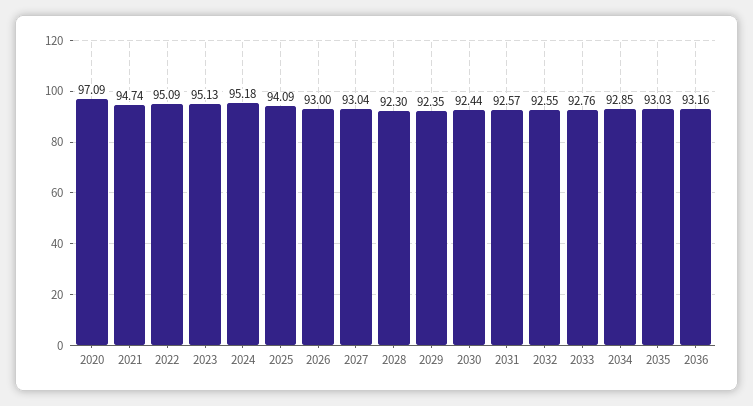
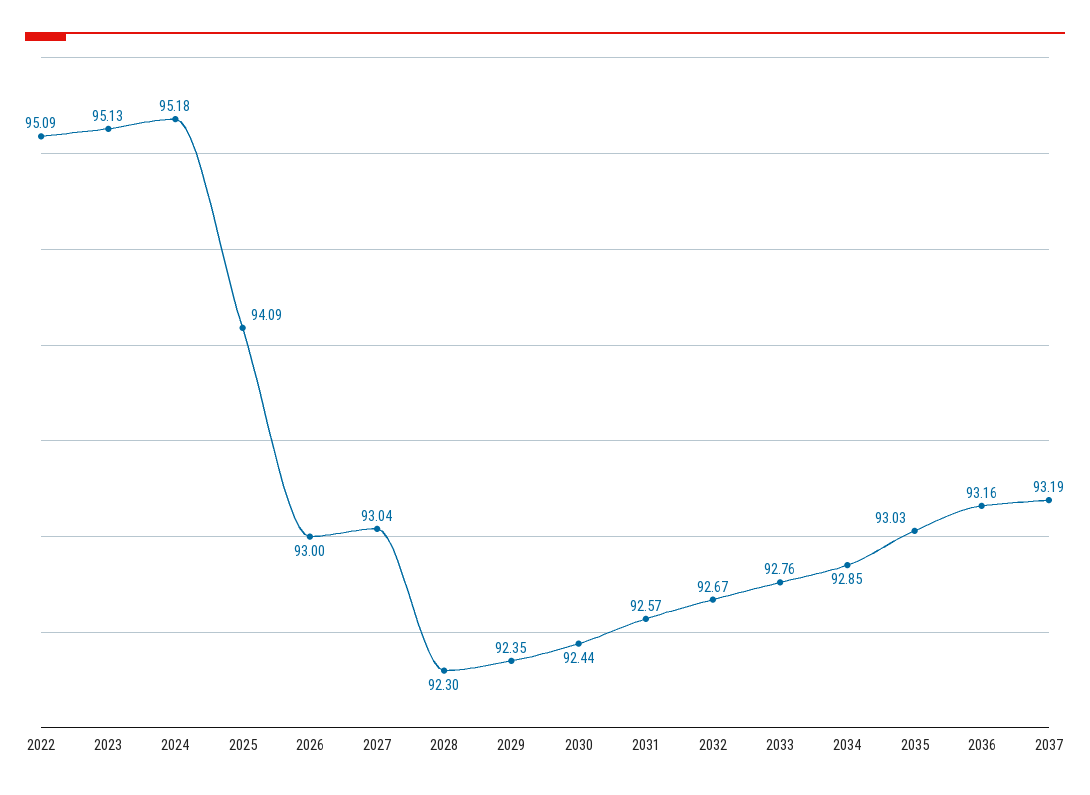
2020: 97.09 -> none
2021: 94.74 -> none
2032: 92.55 -> 92.67
2037: none -> 93.19

